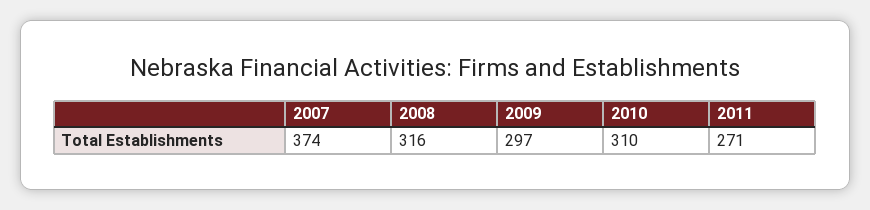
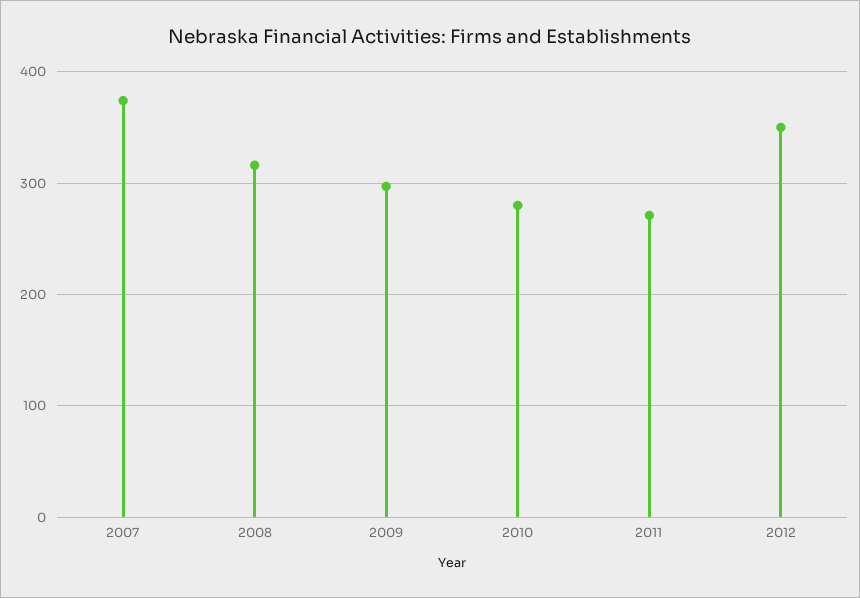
2010: 310 -> 280
2012: none -> 350

